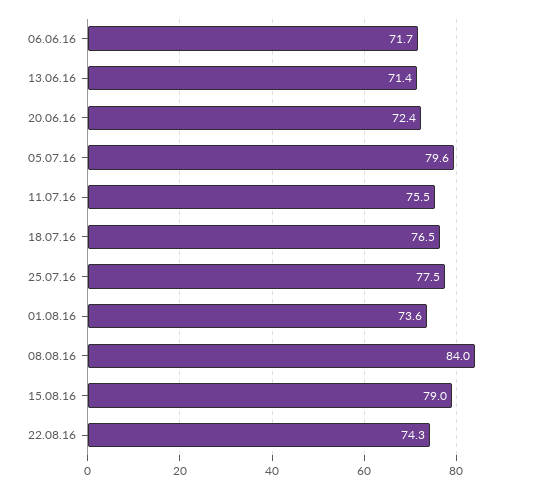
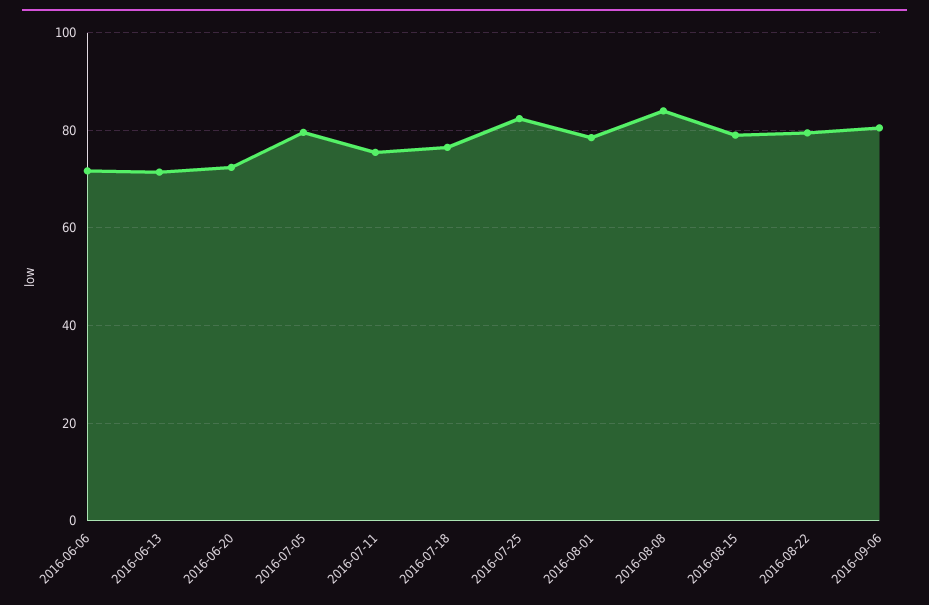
25.07.16: 77.5 -> 82
01.08.16: 73.6 -> 78
22.08.16: 74.3 -> 80
2016-09-06: none -> 80

